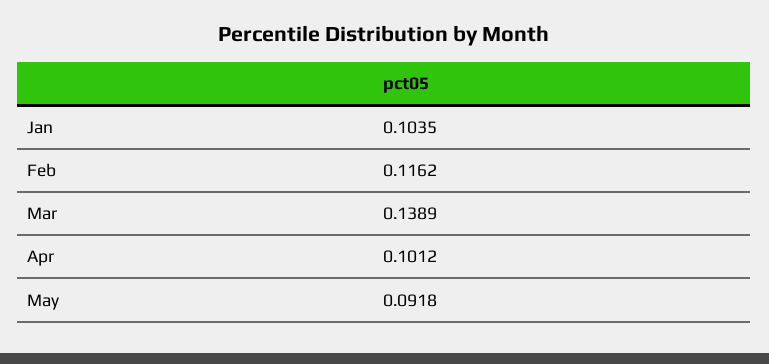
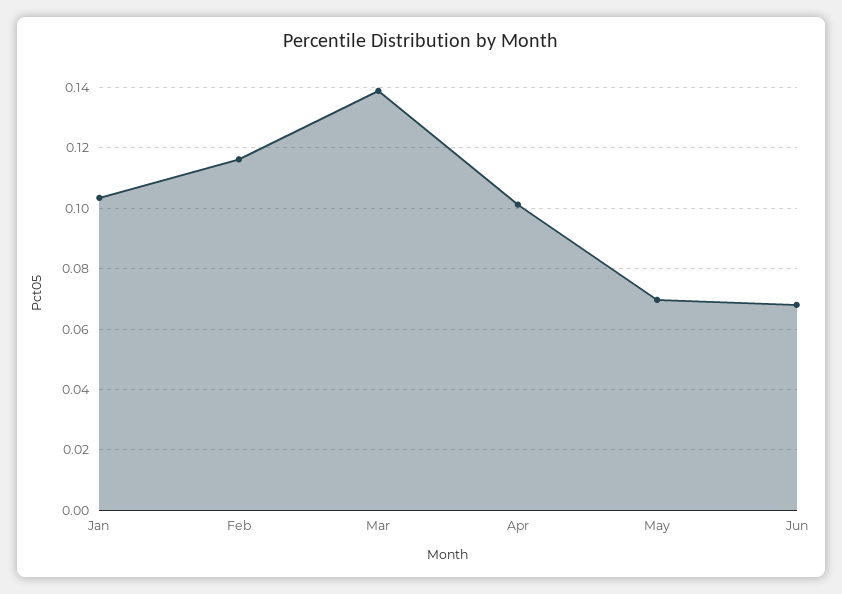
May: 0.0918 -> 0.07
Jun: none -> 0.068

